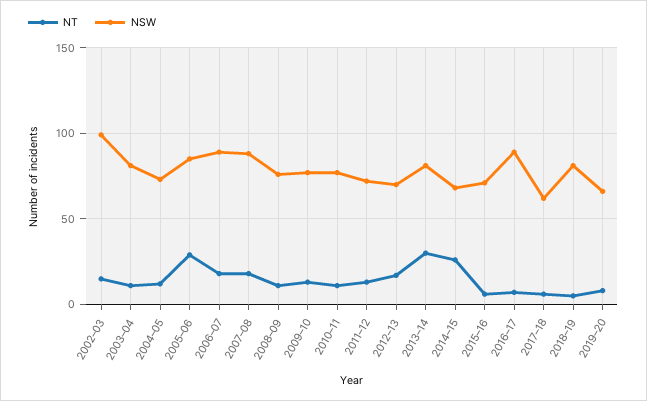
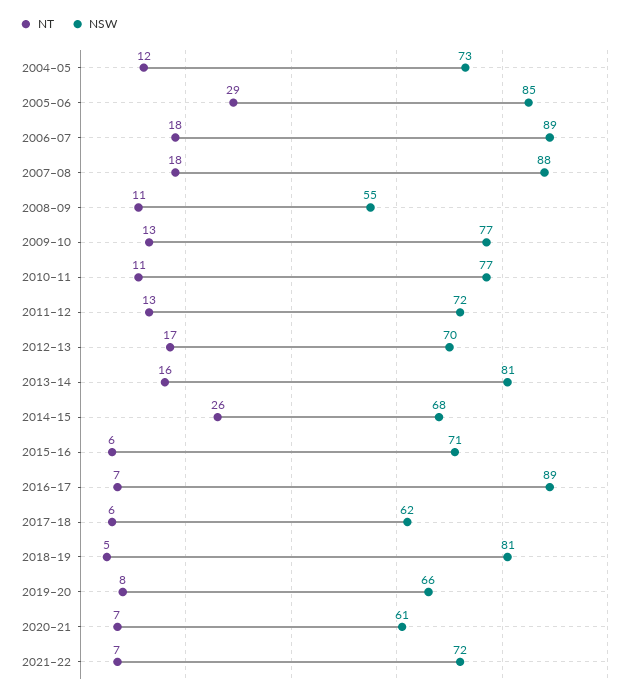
NT, 2002–03: 15 -> none
NSW, 2002–03: 100 -> none
NT, 2003–04: 10 -> none
NSW, 2003–04: 80 -> none
NSW, 2008–09: 75 -> 55
NT, 2013–14: 30 -> 16
NT, 2020–21: none -> 7
NSW, 2020–21: none -> 61
NT, 2021–22: none -> 7
NSW, 2021–22: none -> 72

